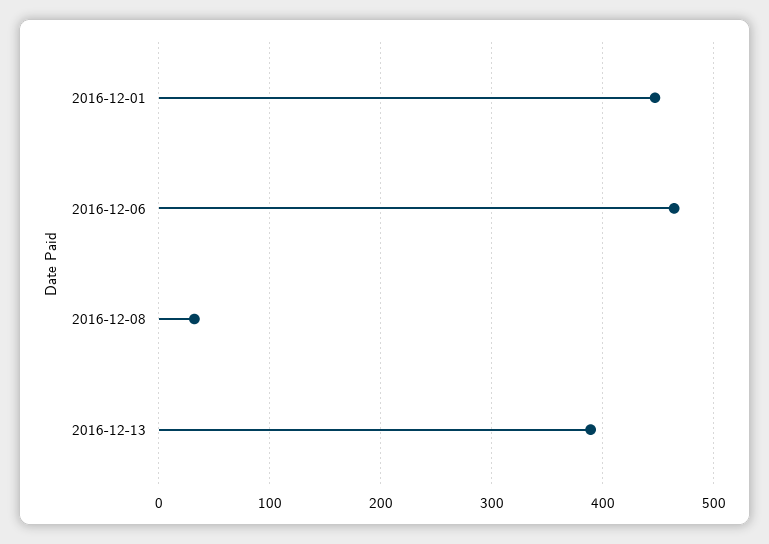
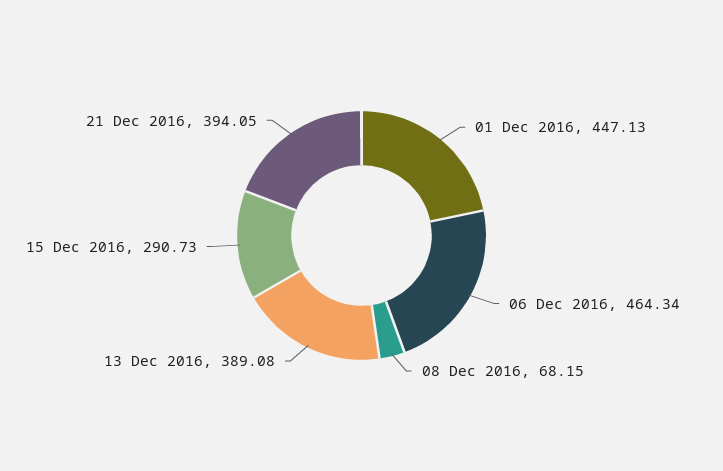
2016-12-08: 30 -> 68.15
15 Dec 2016: none -> 290.73
21 Dec 2016: none -> 394.05

